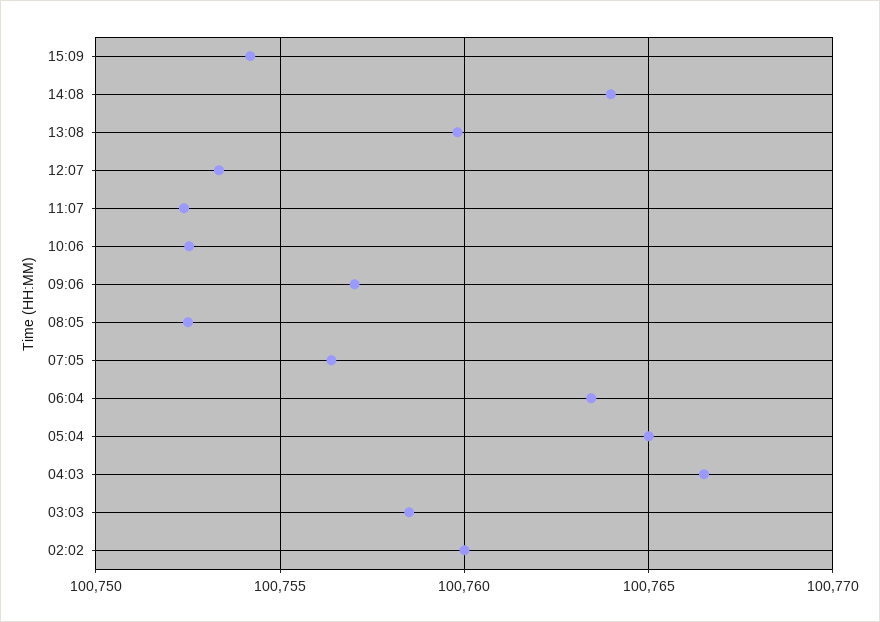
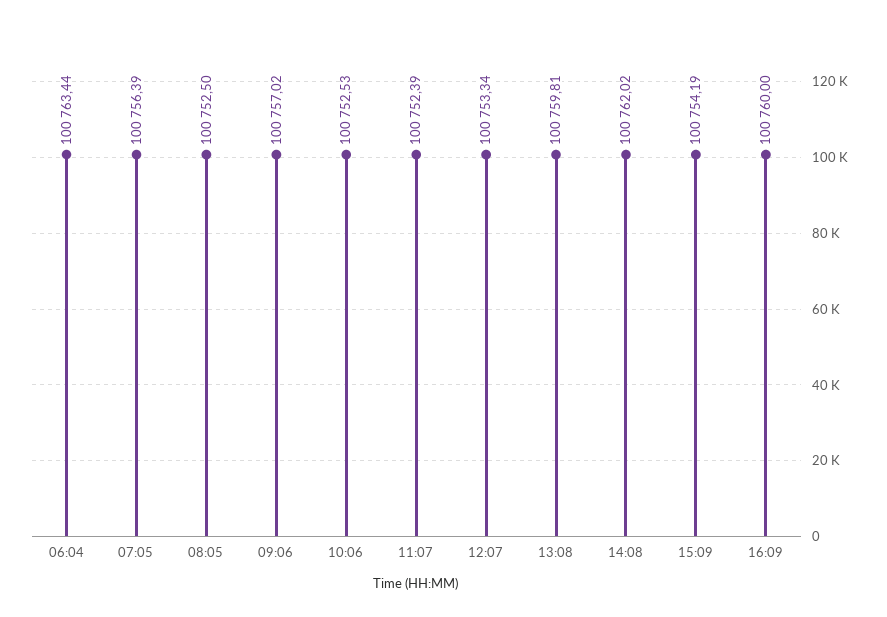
14:08: 100764 -> 100762.02
05:04: 100765 -> none
04:03: 100766.5 -> none
03:03: 100758.5 -> none
02:02: 100760 -> none
16:09: none -> 100760

